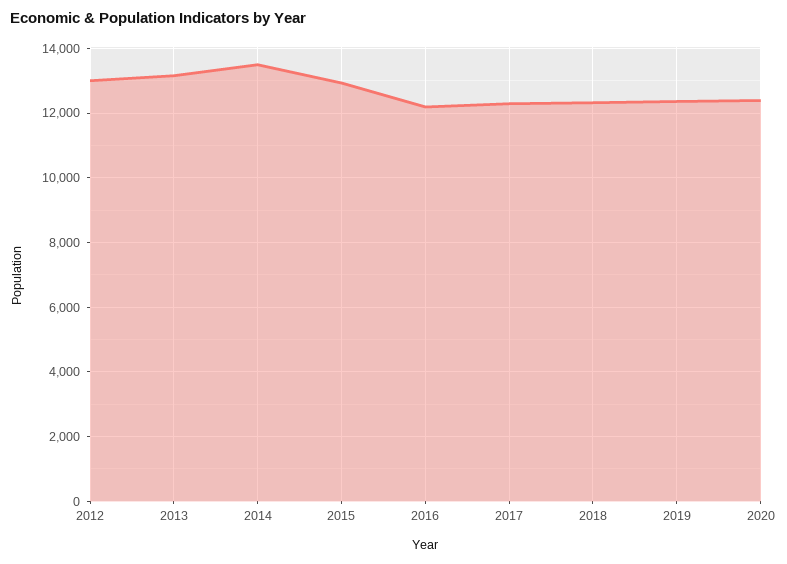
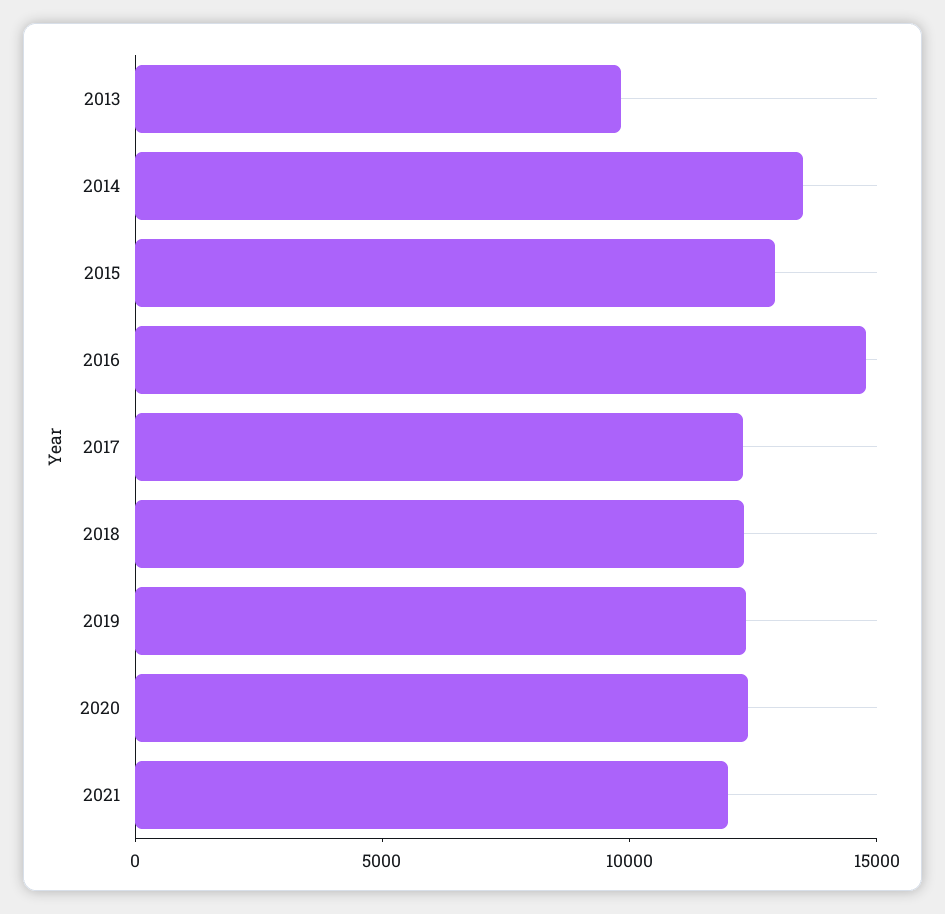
2012: 13000 -> none
2013: 13200 -> 10000
2016: 12200 -> 15000
2021: none -> 12000

